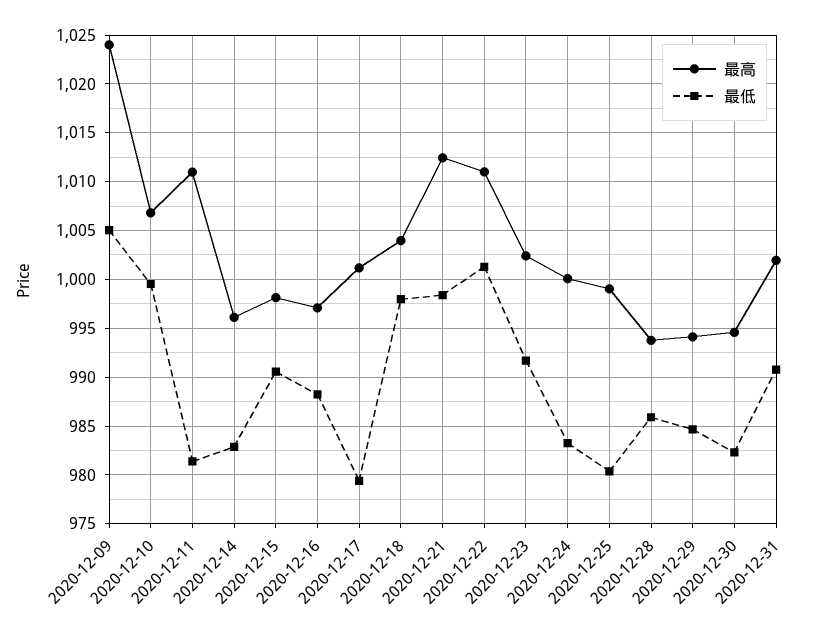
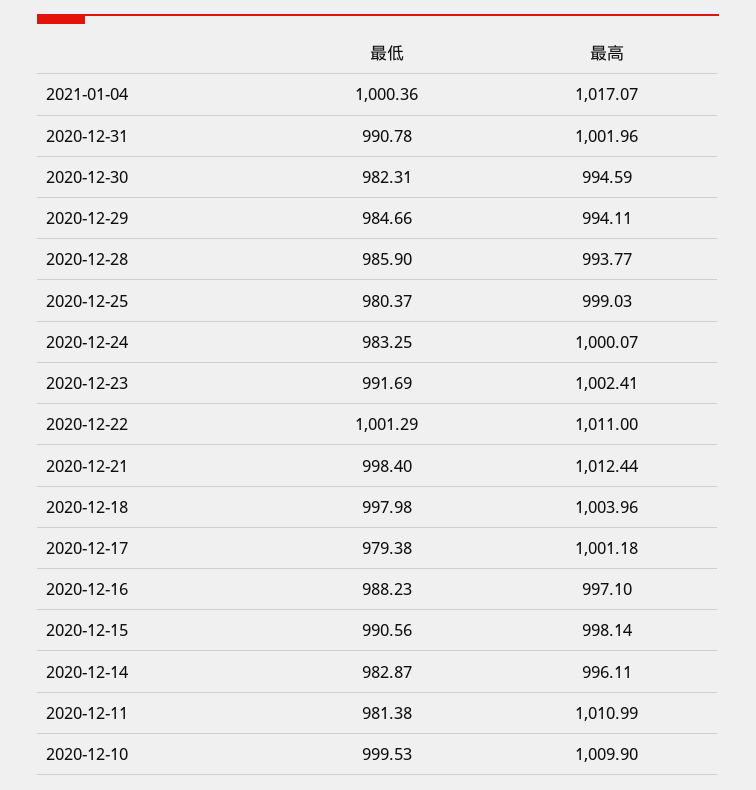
最高, 2020-12-09: 1024 -> none
最低, 2020-12-09: 1005 -> none
最高, 2020-12-10: 1007 -> 1009.9
最低, 2021-01-04: none -> 1000.36
最高, 2021-01-04: none -> 1017.07

